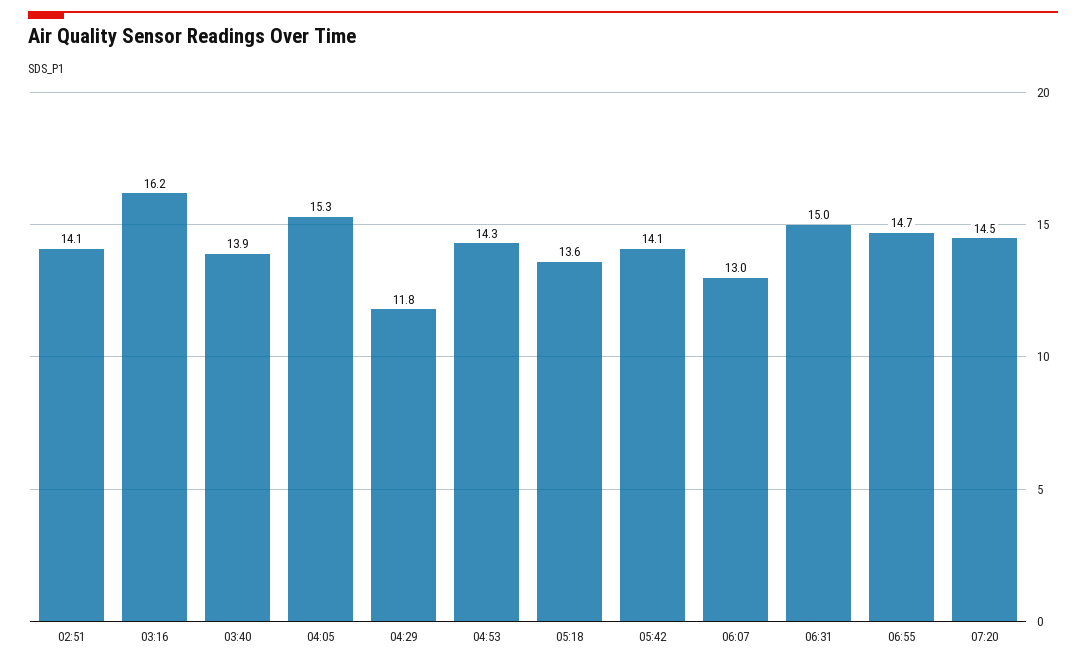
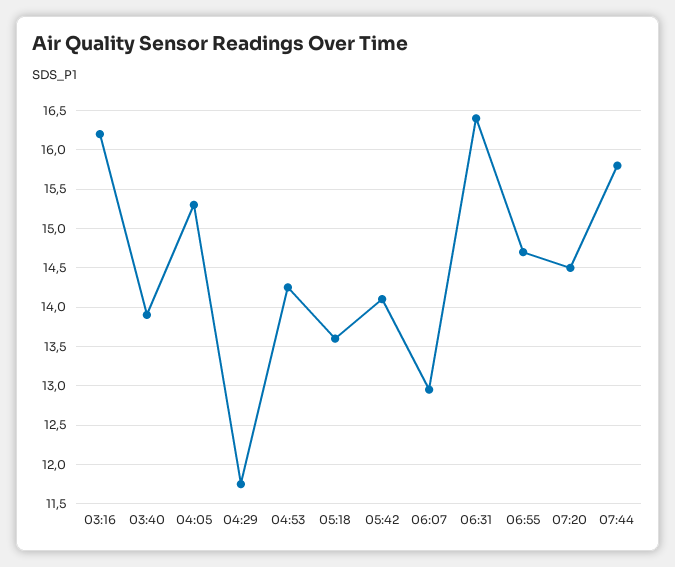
02:51: 14.1 -> none
06:31: 15 -> 16.4
07:44: none -> 15.8

